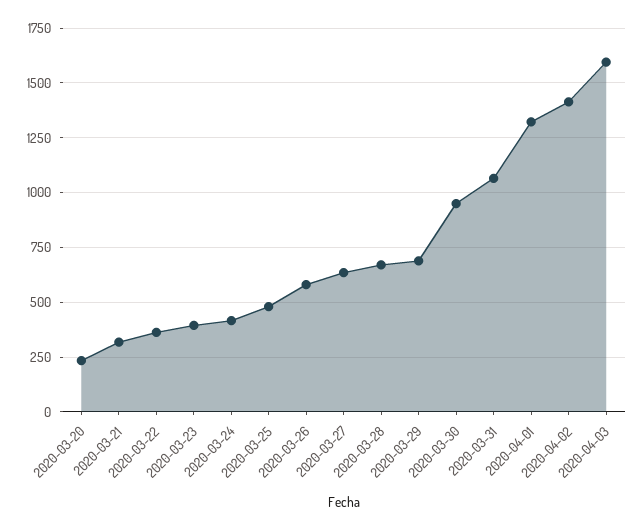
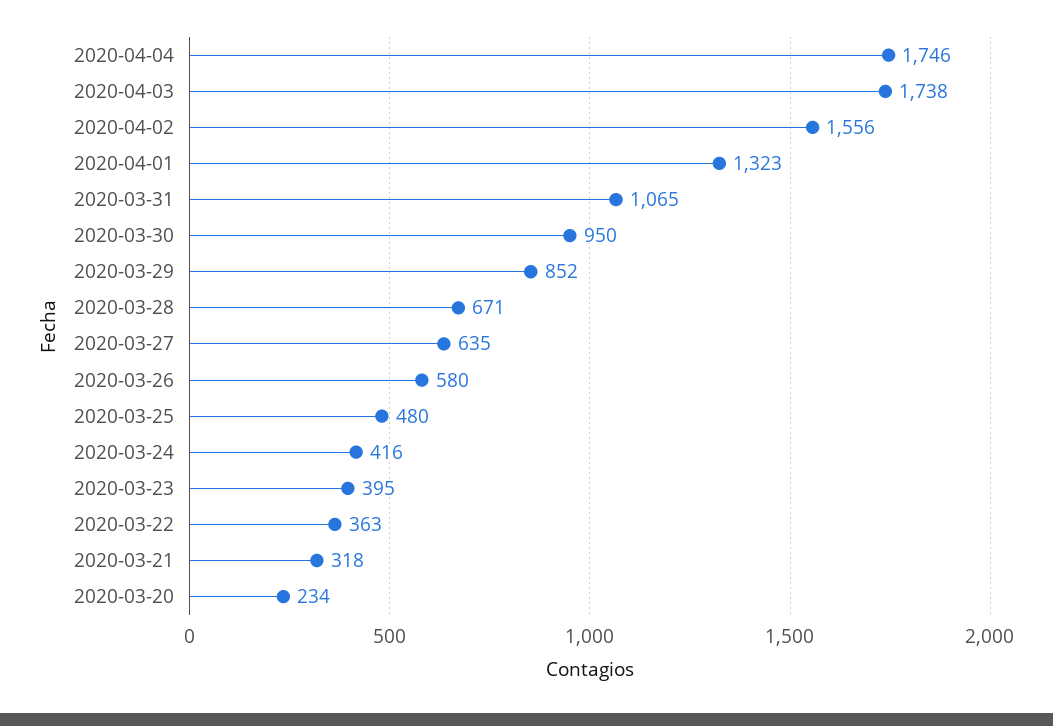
2020-03-29: 700 -> 852
2020-04-02: 1400 -> 1556
2020-04-03: 1600 -> 1738
2020-04-04: none -> 1746

